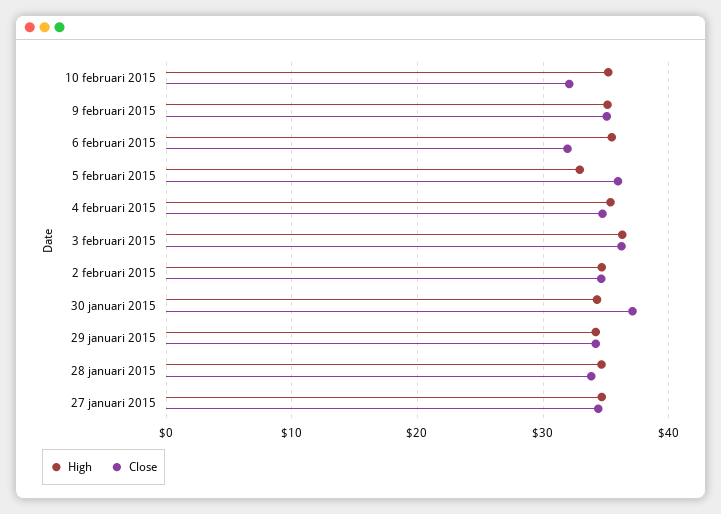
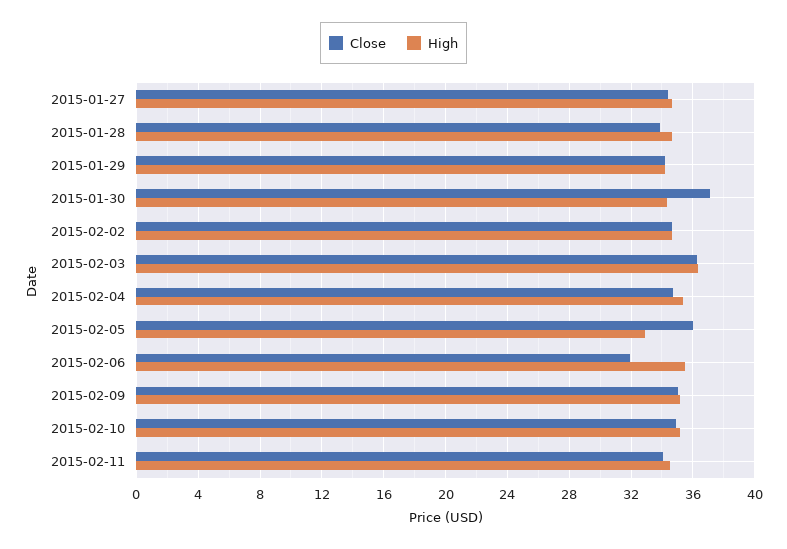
Close, 10 februari 2015: 32 -> 35
Close, 2015-02-11: none -> 34
High, 2015-02-11: none -> 34.5

